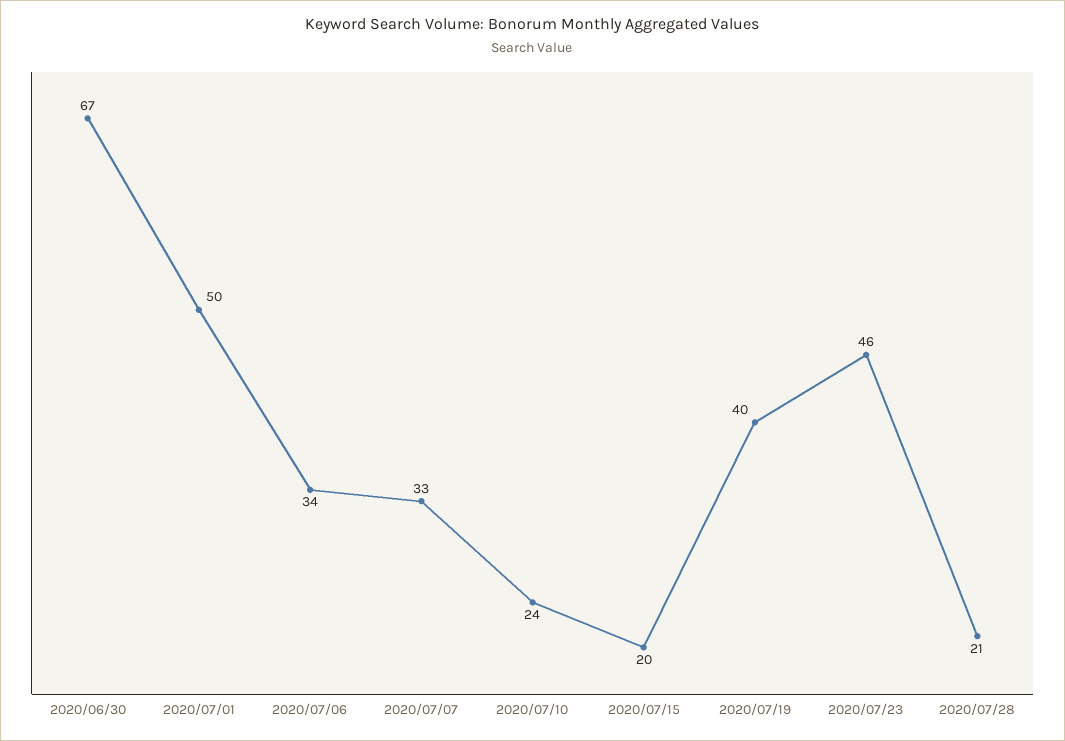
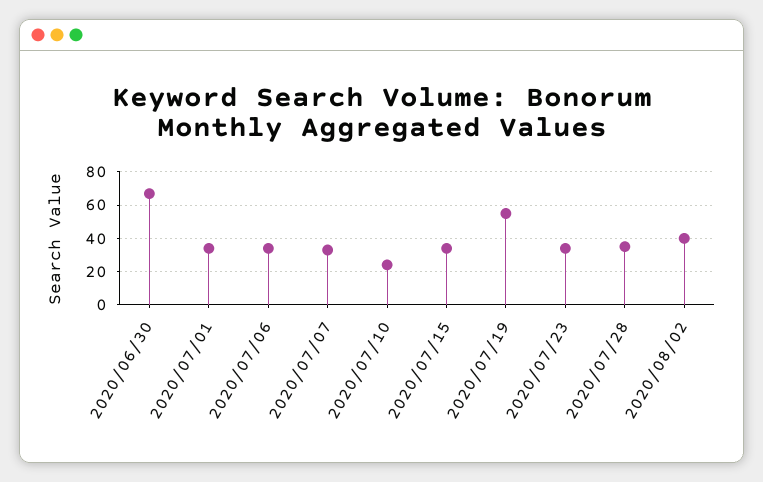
2020/07/01: 50 -> 35
2020/07/15: 20 -> 35
2020/07/19: 40 -> 55
2020/07/23: 46 -> 35
2020/07/28: 21 -> 35
2020/08/02: none -> 40

